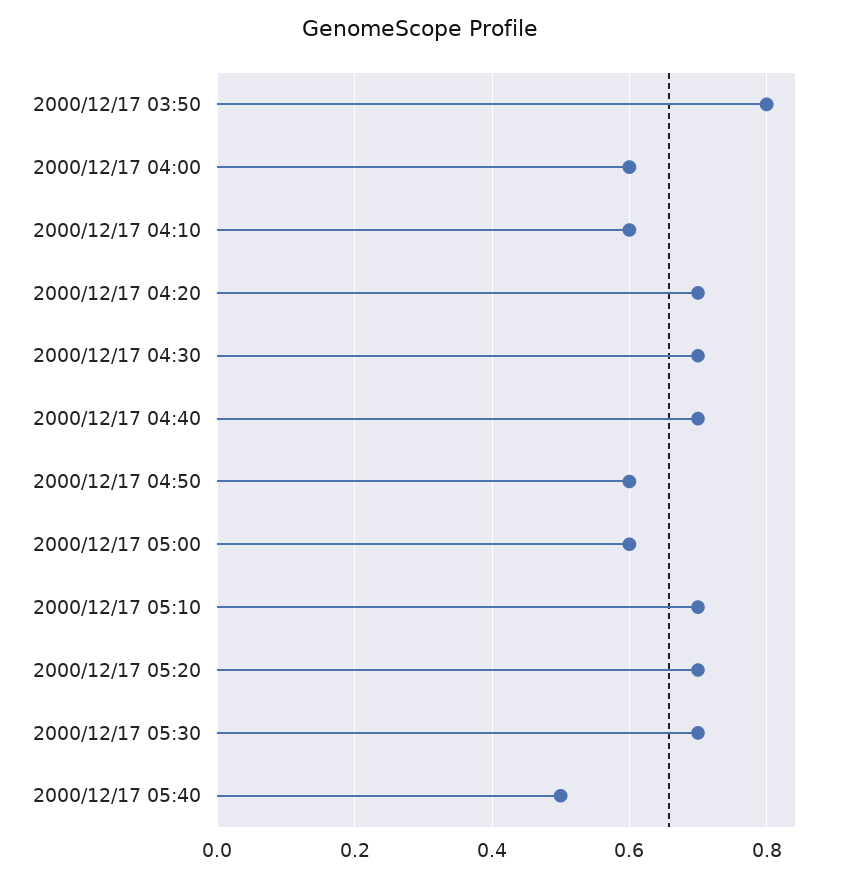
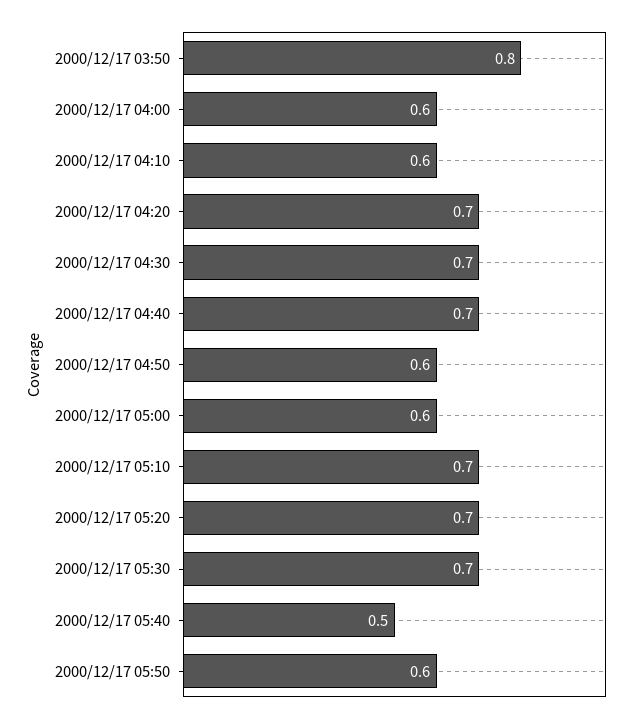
2000/12/17 05:50: none -> 0.6

